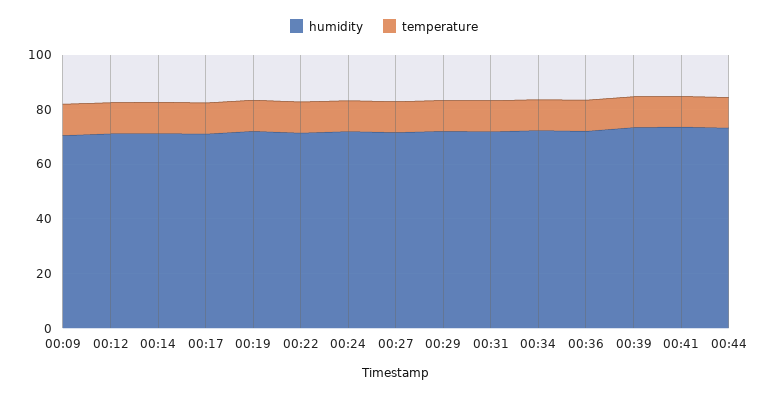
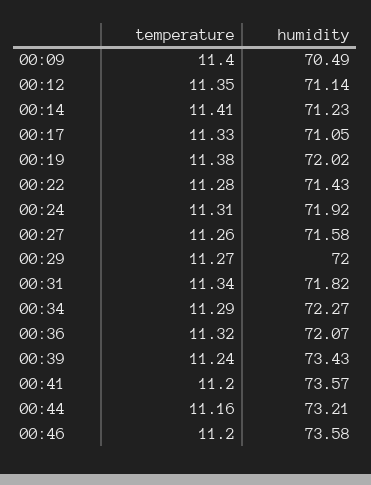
temperature, 00:46: none -> 11.2
humidity, 00:46: none -> 73.58

